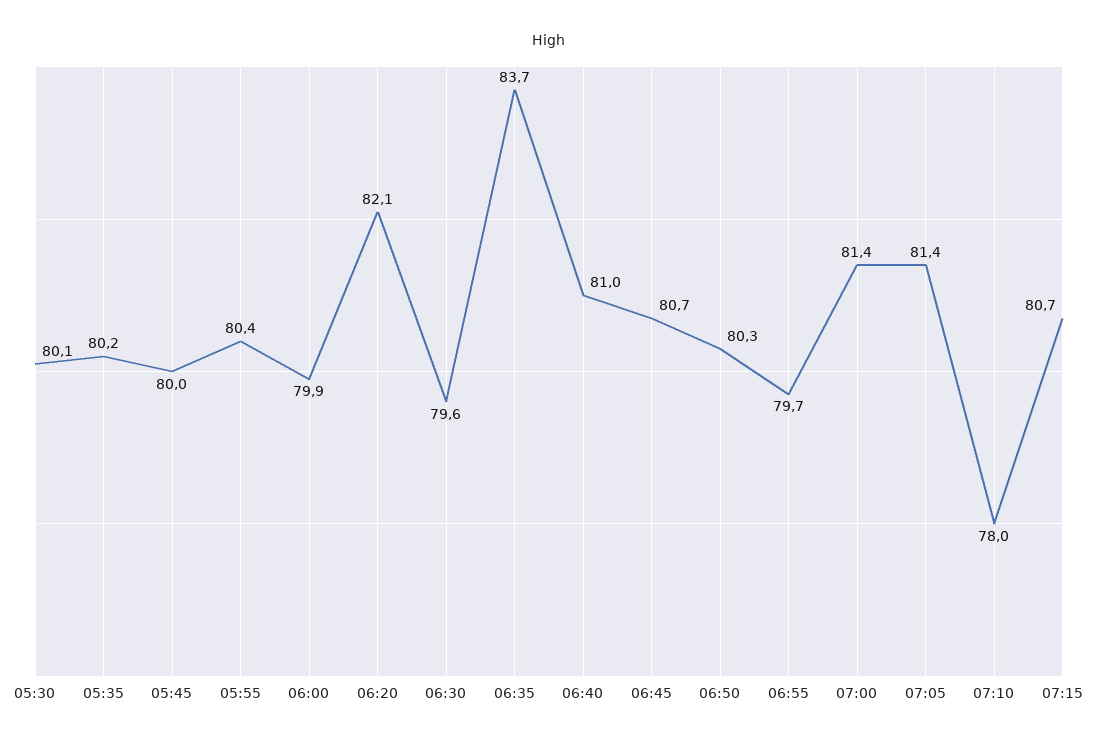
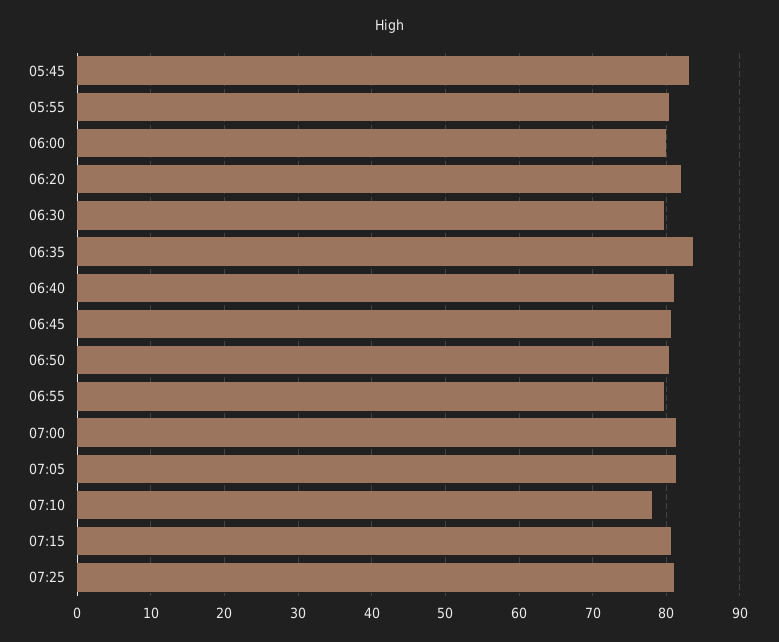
05:30: 80.1 -> none
05:35: 80.2 -> none
05:45: 80 -> 83
07:25: none -> 81

